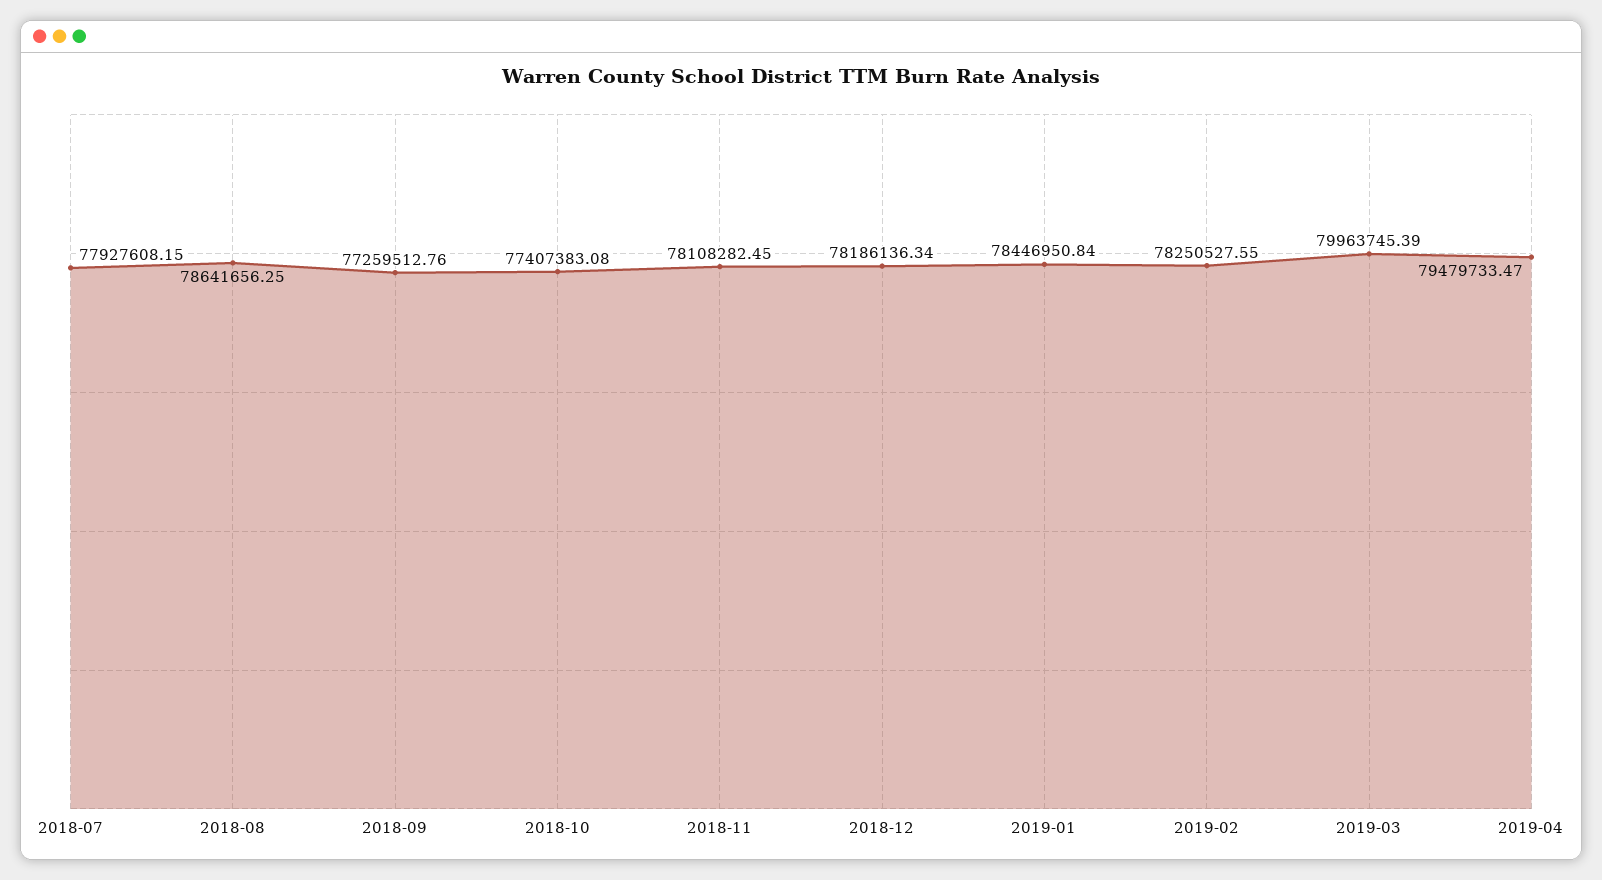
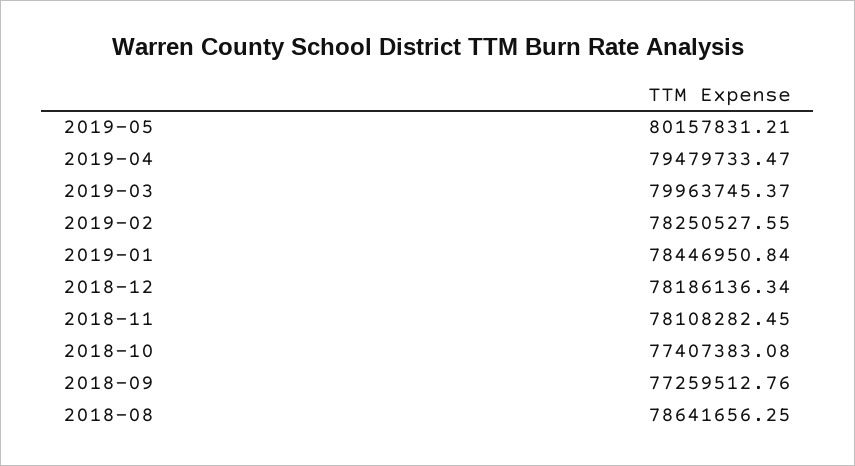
2018-07: 77927608.15 -> none
2019-03: 79963745.39 -> 79963745.37
2019-05: none -> 80157831.21

